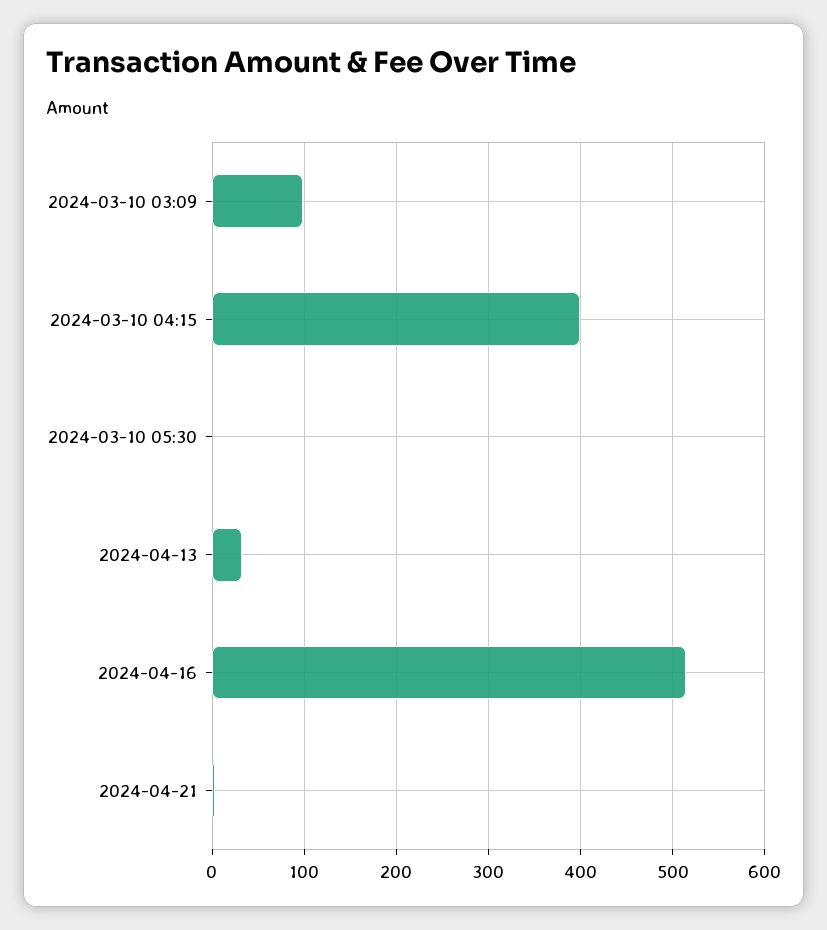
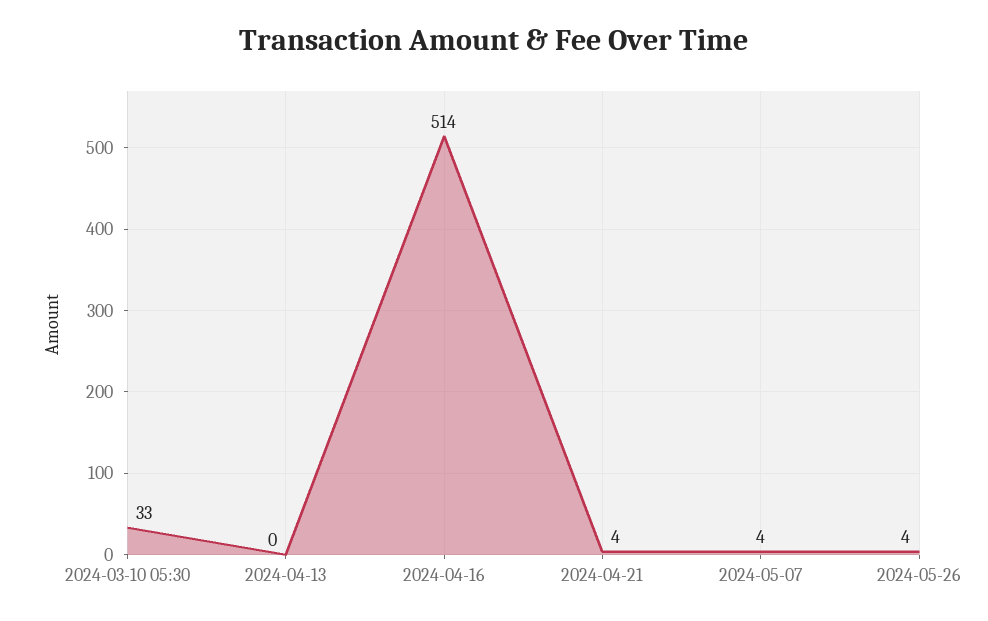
2024-03-10 03:09: 100 -> none
2024-03-10 04:15: 400 -> none
2024-03-10 05:30: 0 -> 33
2024-04-13: 30 -> 0
2024-05-07: none -> 4
2024-05-26: none -> 4

